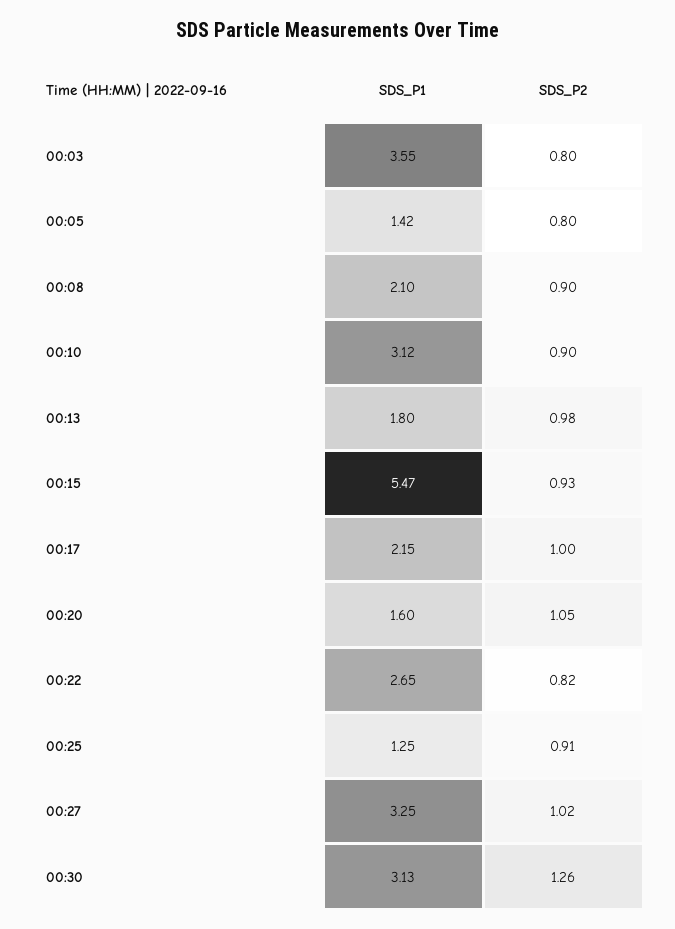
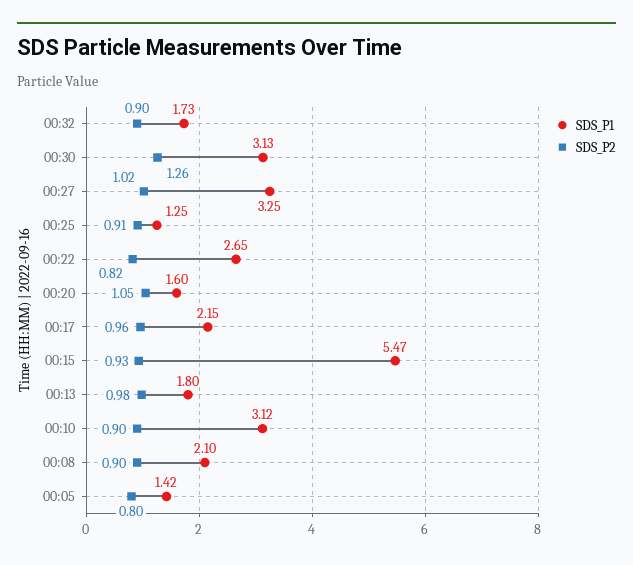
SDS_P1, 00:03: 3.55 -> none
SDS_P2, 00:03: 0.8 -> none
SDS_P2, 00:17: 1 -> 0.96
SDS_P1, 00:32: none -> 1.73
SDS_P2, 00:32: none -> 0.9

